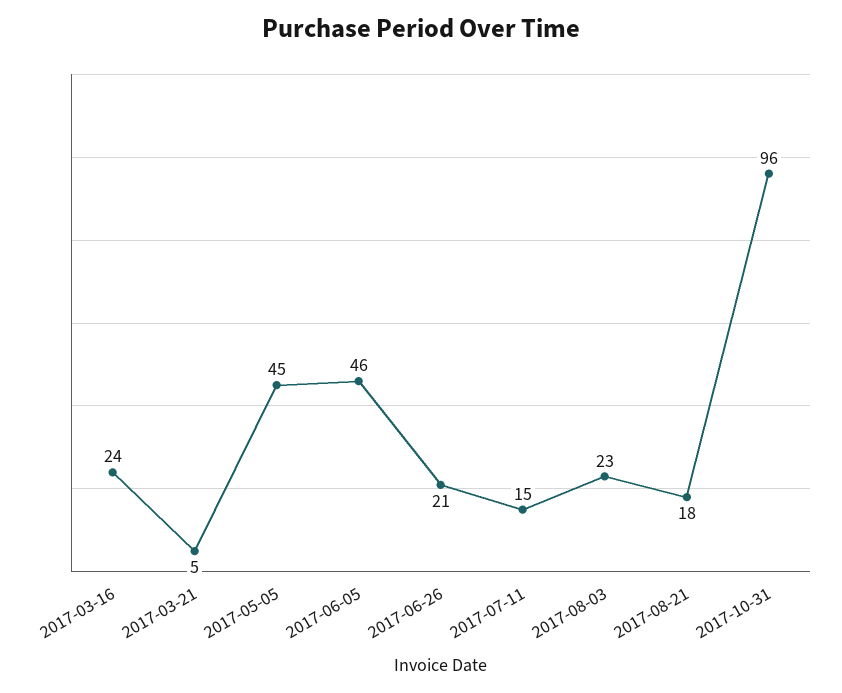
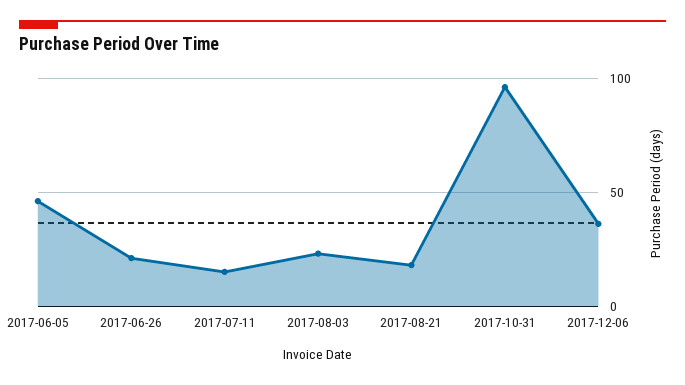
2017-03-16: 24 -> none
2017-03-21: 5 -> none
2017-05-05: 45 -> none
2017-12-06: none -> 35

